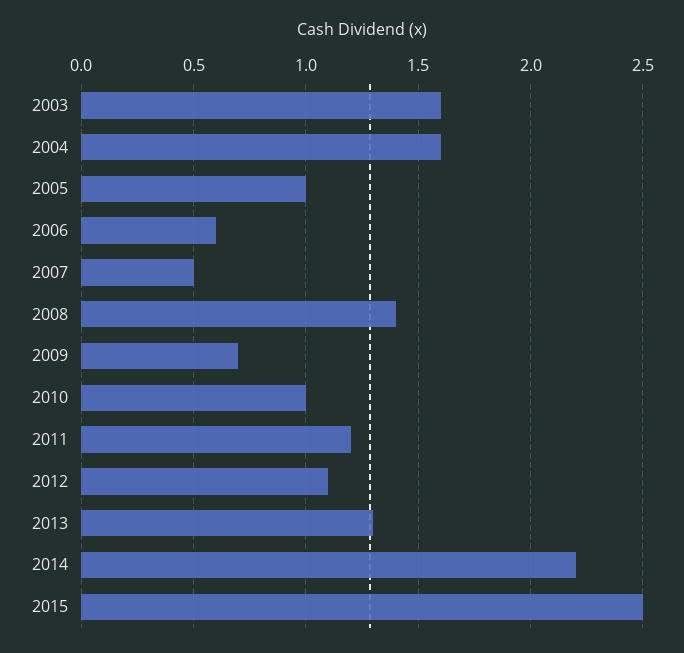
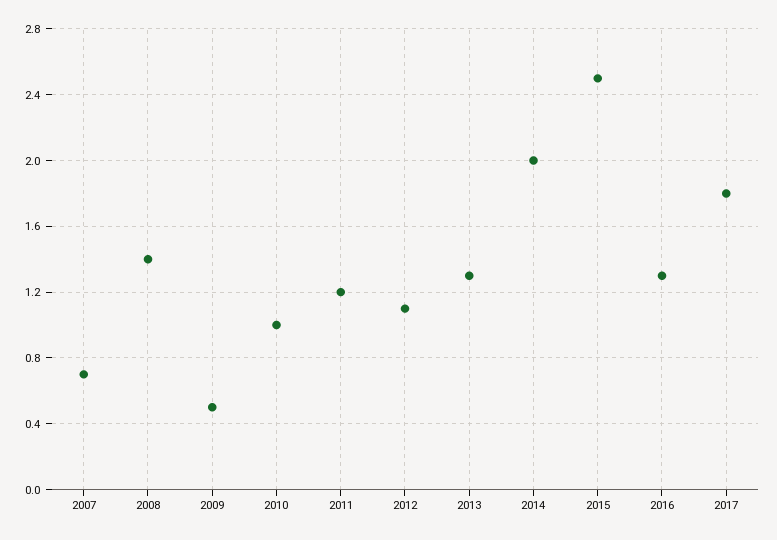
2003: 1.6 -> none
2004: 1.6 -> none
2005: 1 -> none
2006: 0.6 -> none
2007: 0.5 -> 0.7
2009: 0.7 -> 0.5
2014: 2.2 -> 2
2016: none -> 1.3
2017: none -> 1.8

